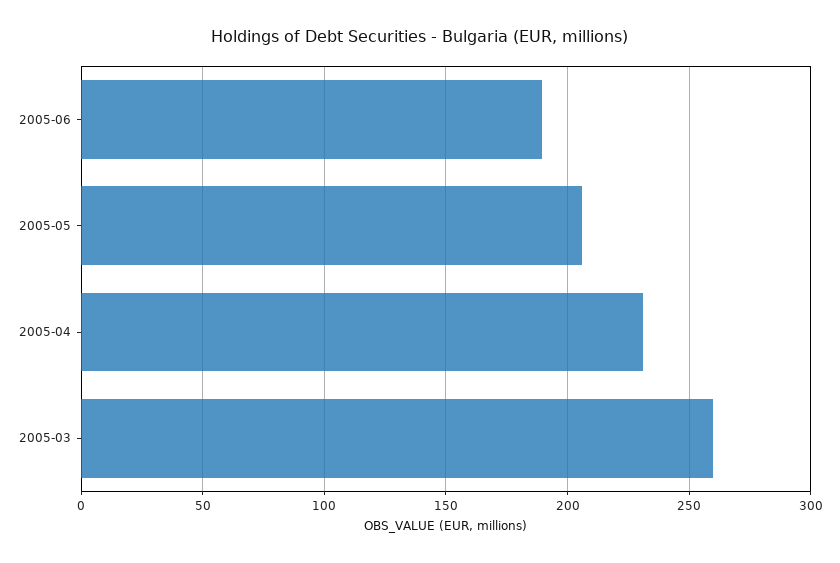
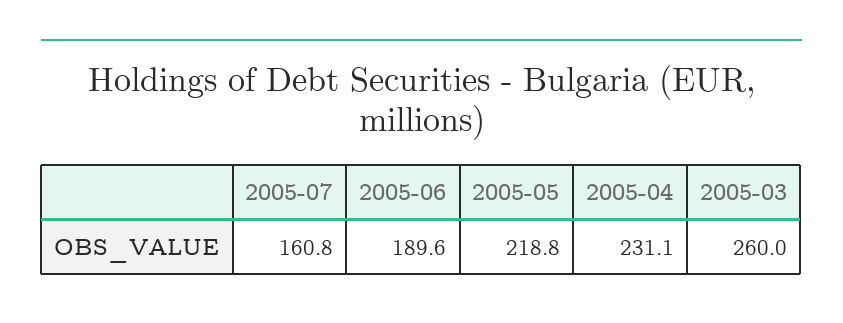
2005-05: 205 -> 218.8
2005-07: none -> 160.8

